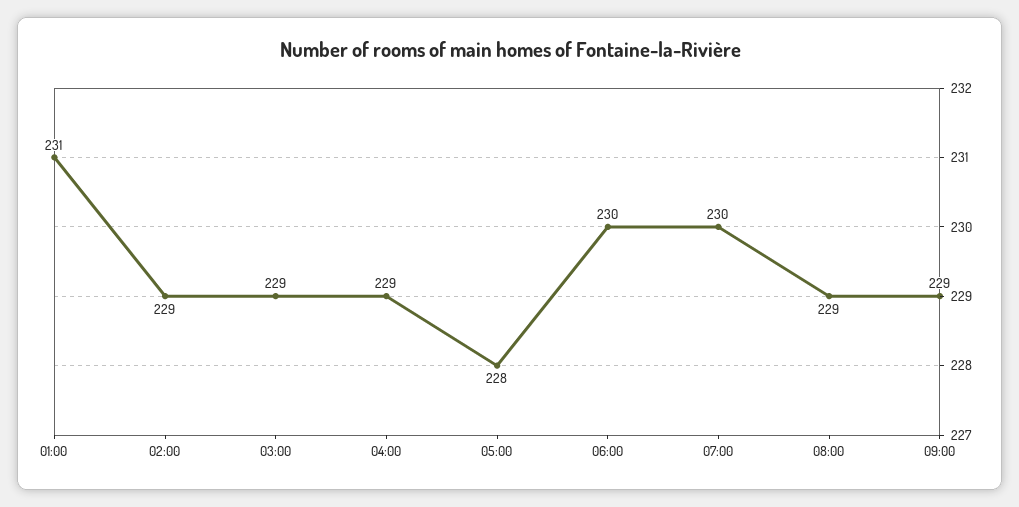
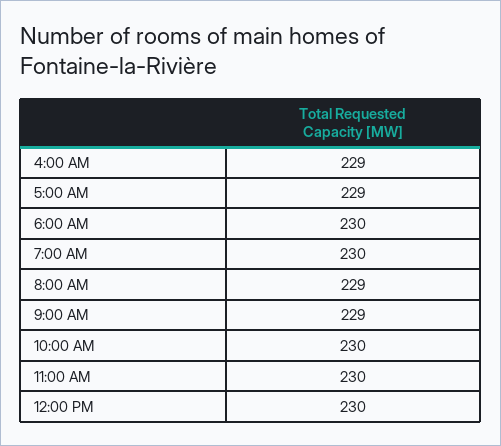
01:00: 231 -> none
02:00: 229 -> none
03:00: 229 -> none
05:00: 228 -> 229
10:00 AM: none -> 230
11:00 AM: none -> 230
12:00 PM: none -> 230

